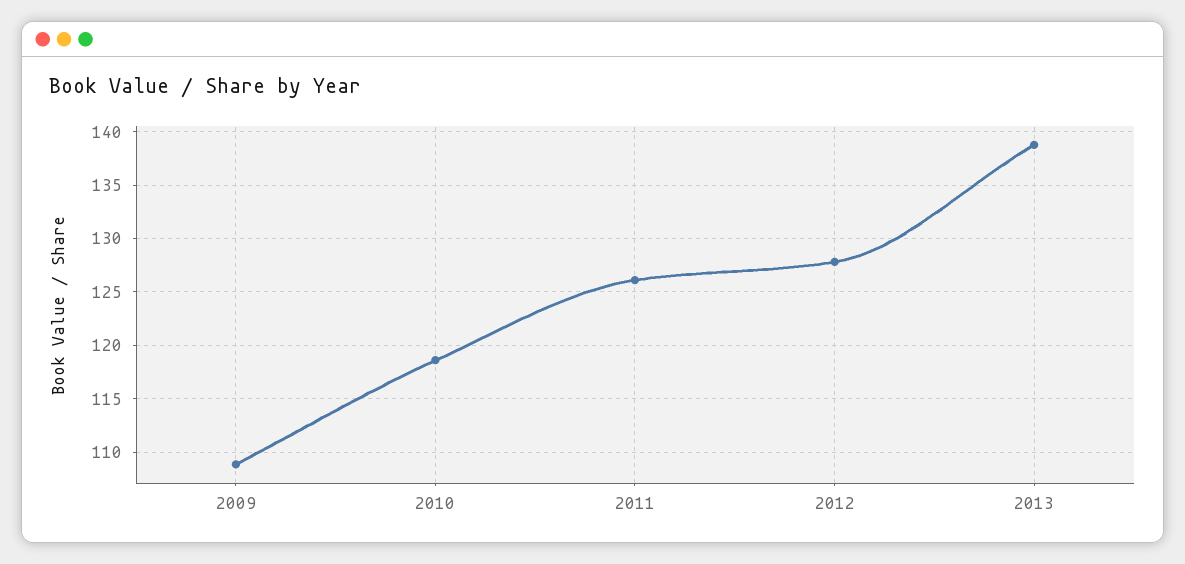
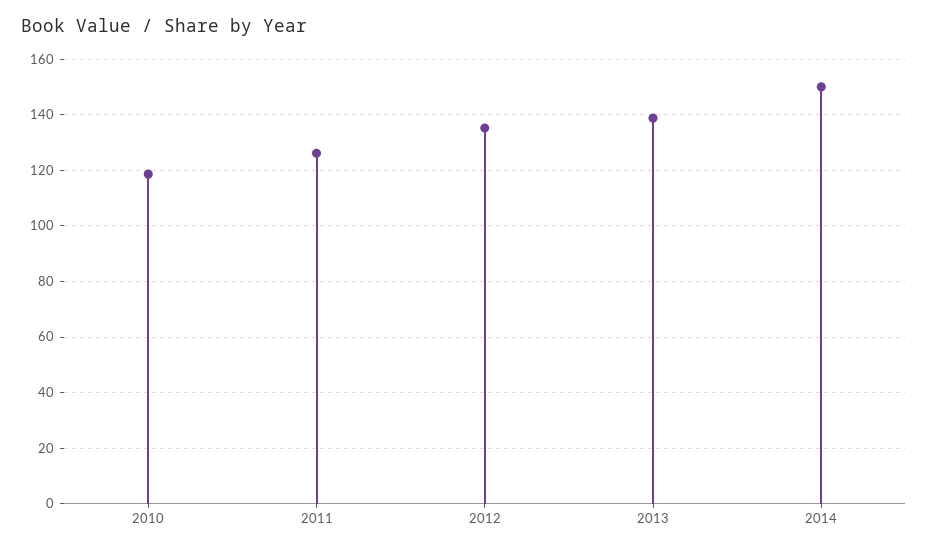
2009: 109 -> none
2012: 128 -> 135
2014: none -> 150

